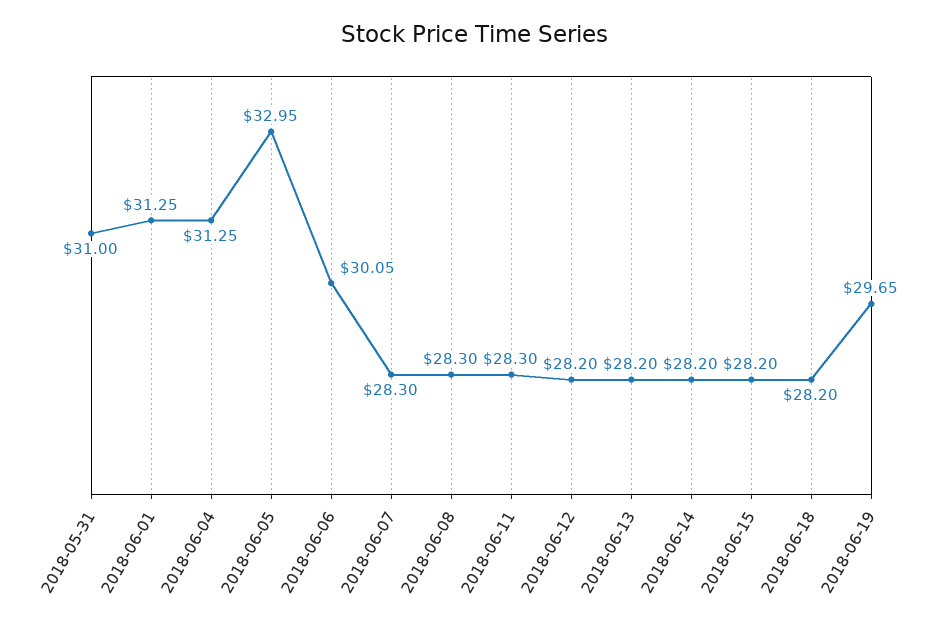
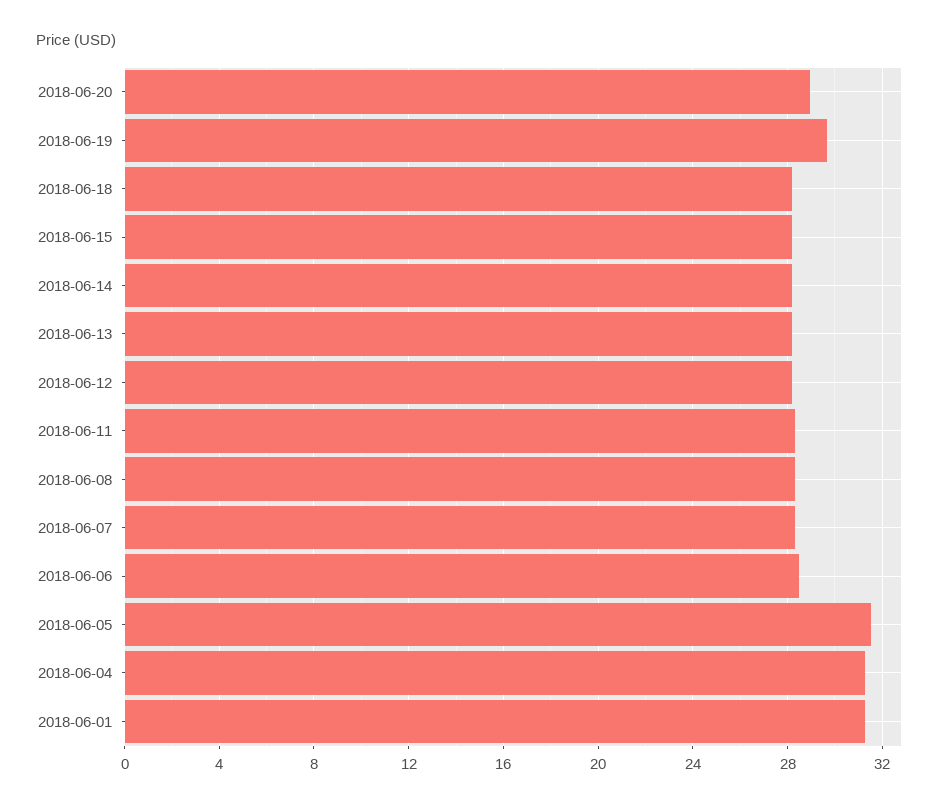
2018-05-31: 31 -> none
2018-06-05: 32.95 -> 31.5
2018-06-06: 30.05 -> 28.5
2018-06-20: none -> 29

